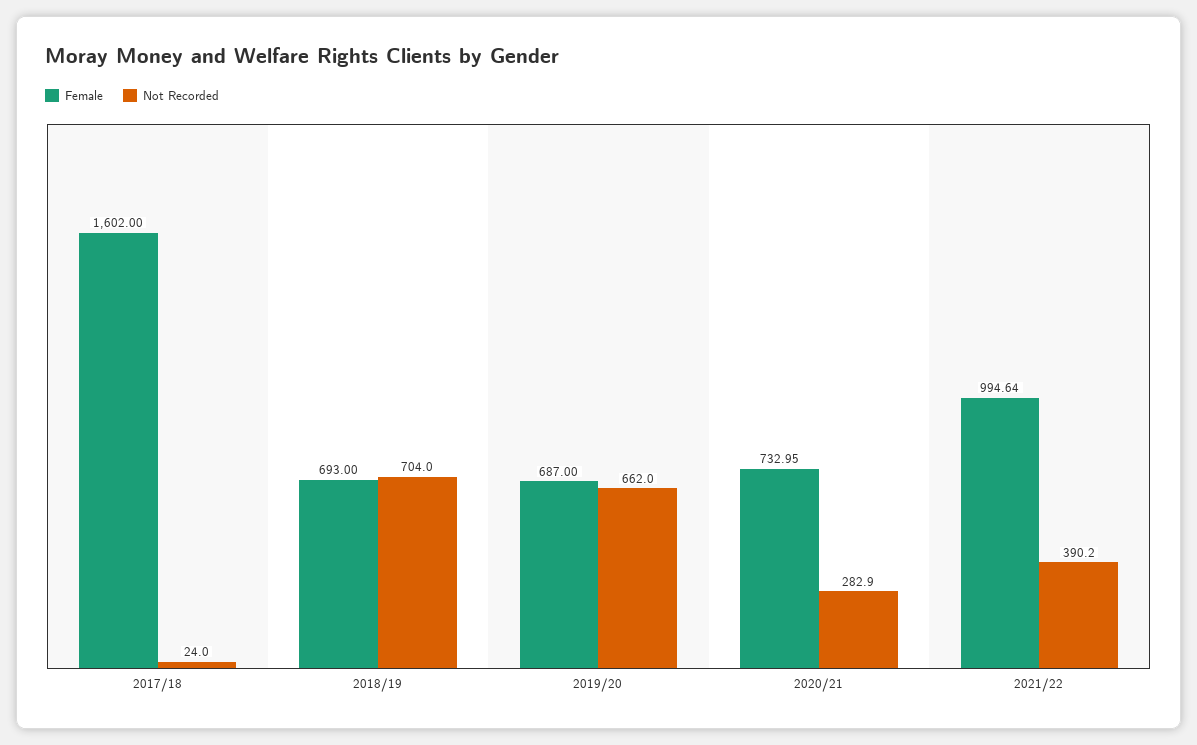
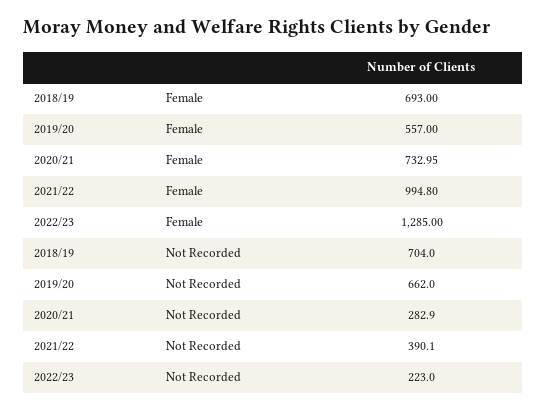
Female, 2017/18: 1602 -> none
Not Recorded, 2017/18: 24 -> none
Female, 2019/20: 687 -> 557
Female, 2021/22: 994.64 -> 994.8
Not Recorded, 2021/22: 390.2 -> 390.1
Female, 2022/23: none -> 1285
Not Recorded, 2022/23: none -> 223

